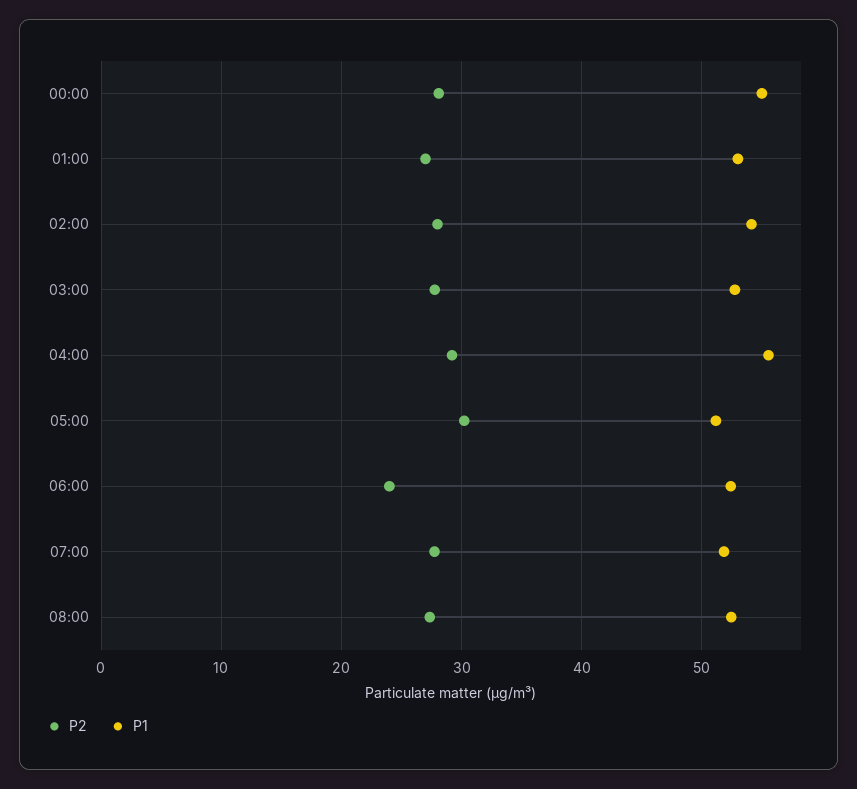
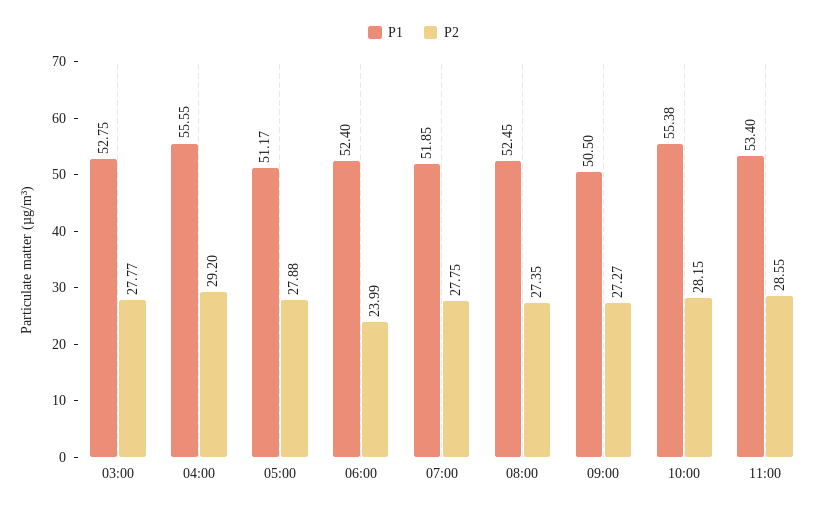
P2, 00:00: 28 -> none
P1, 00:00: 55 -> none
P2, 01:00: 27 -> none
P1, 01:00: 53 -> none
P2, 02:00: 28 -> none
P1, 02:00: 54 -> none
P2, 05:00: 30 -> 27.88
P1, 09:00: none -> 50.5
P2, 09:00: none -> 27.27
P1, 10:00: none -> 55.38
P2, 10:00: none -> 28.15
P1, 11:00: none -> 53.4
P2, 11:00: none -> 28.55

